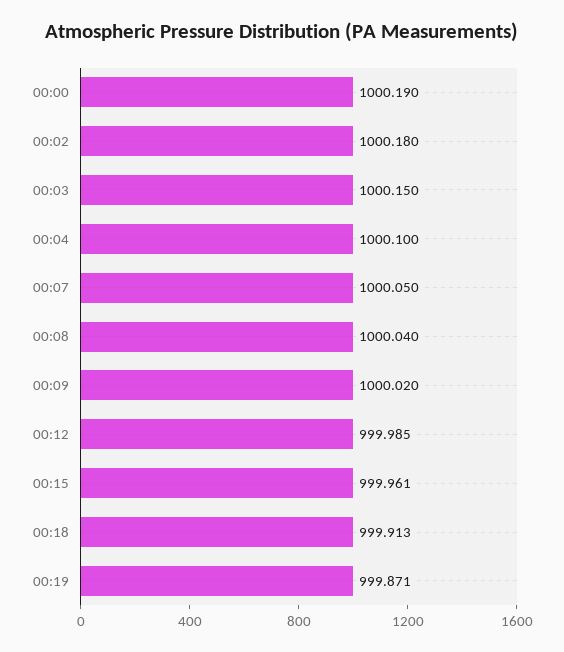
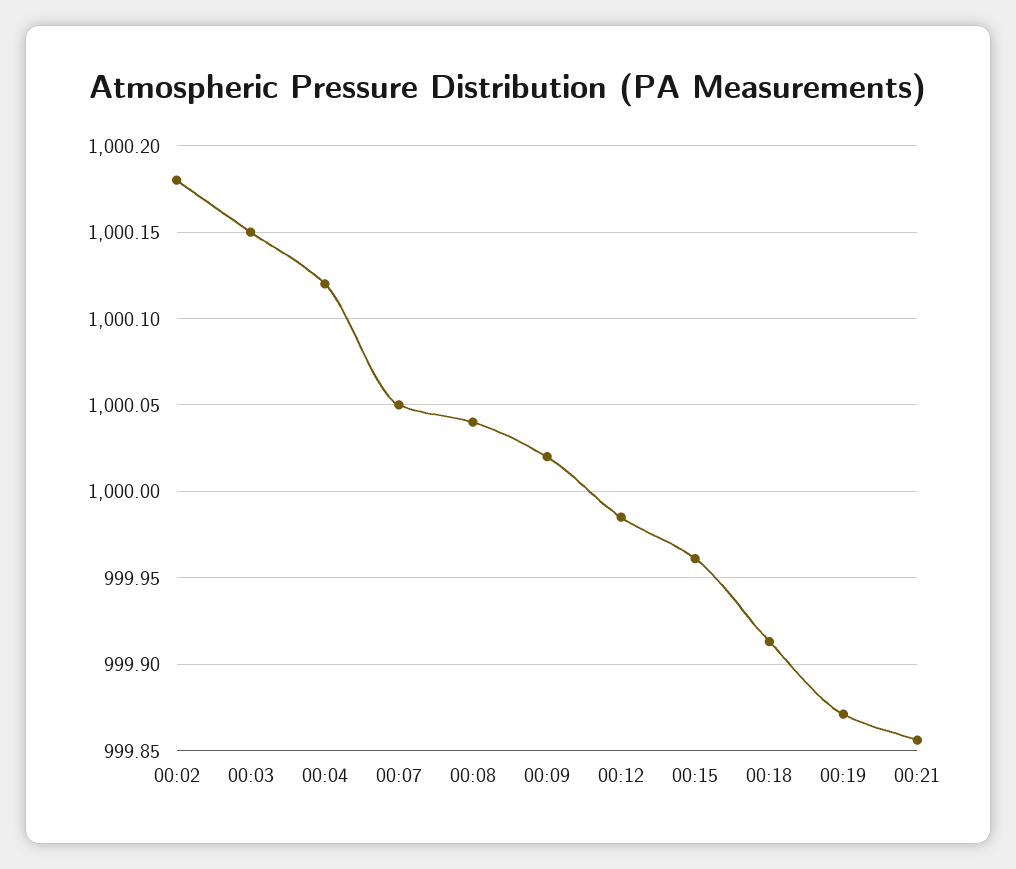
00:00: 1000.19 -> none
00:04: 1000.1 -> 1000.12
00:21: none -> 999.855

